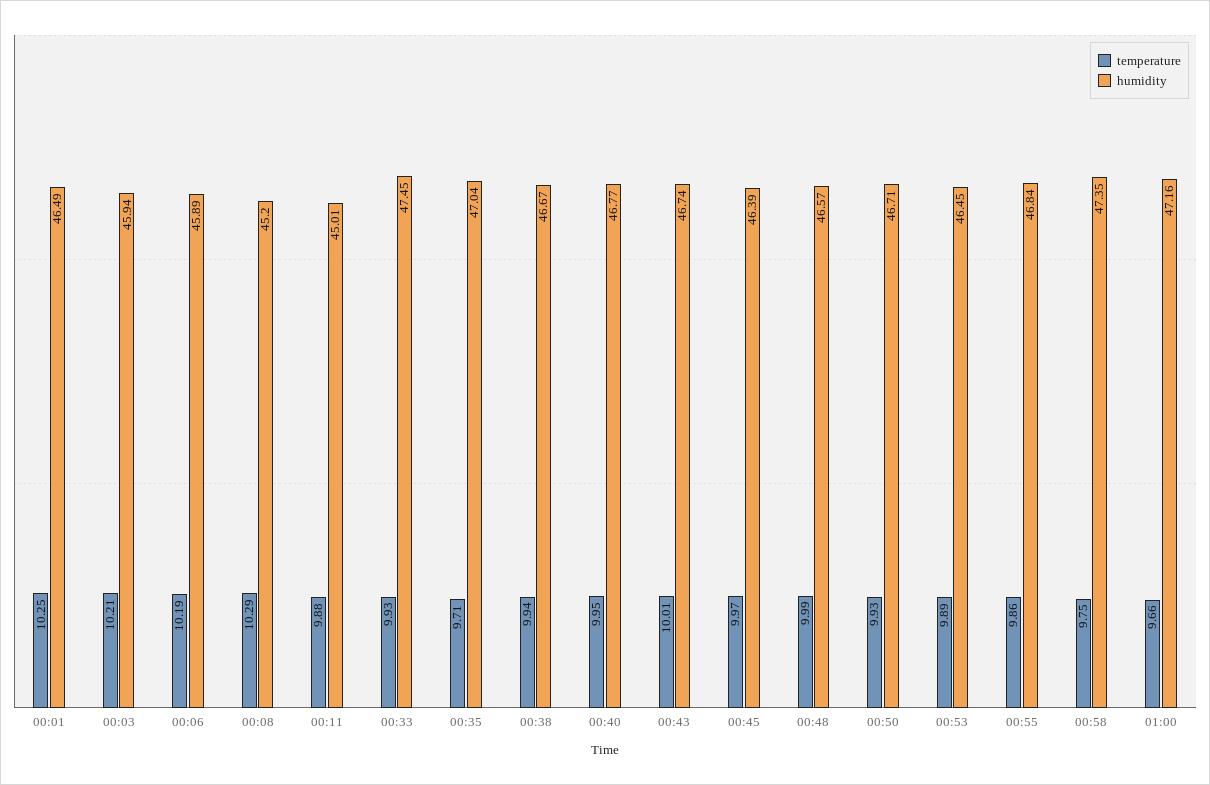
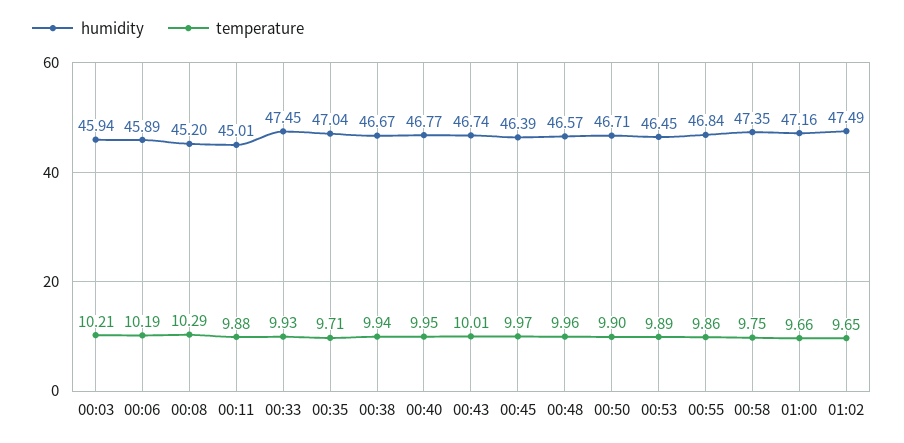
temperature, 00:01: 10.25 -> none
humidity, 00:01: 46.49 -> none
temperature, 00:48: 9.99 -> 9.96
temperature, 00:50: 9.93 -> 9.9
humidity, 01:02: none -> 47.49
temperature, 01:02: none -> 9.65

